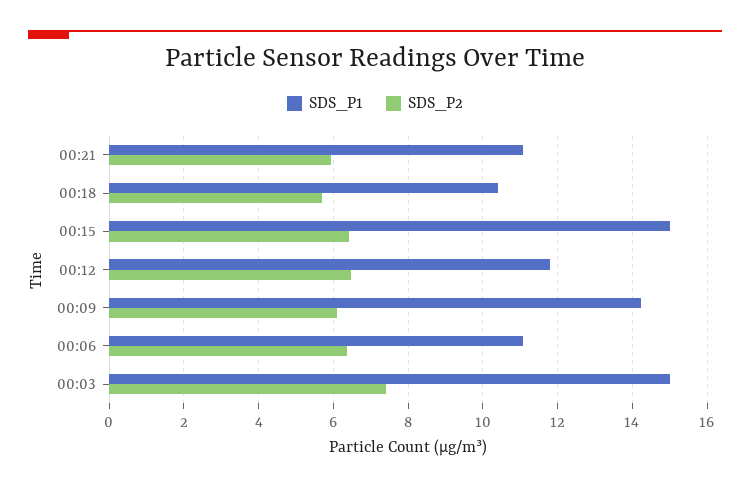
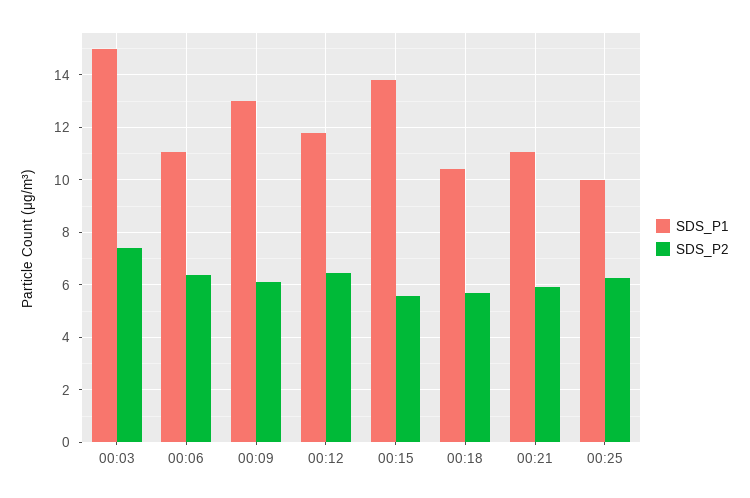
SDS_P1, 00:15: 15 -> 13.75
SDS_P2, 00:15: 6.4 -> 5.5
SDS_P1, 00:09: 14.2 -> 13
SDS_P1, 00:25: none -> 10
SDS_P2, 00:25: none -> 6.25

